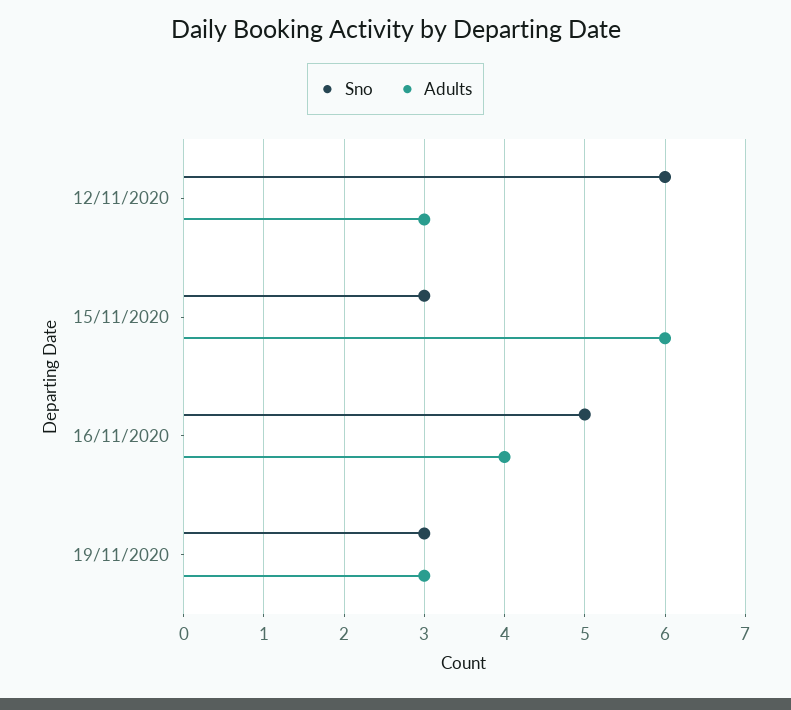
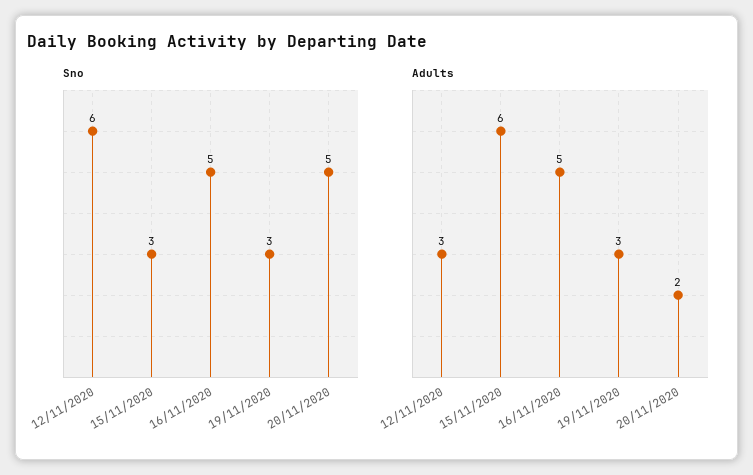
Adults, 16/11/2020: 4 -> 5
Sno, 20/11/2020: none -> 5
Adults, 20/11/2020: none -> 2

